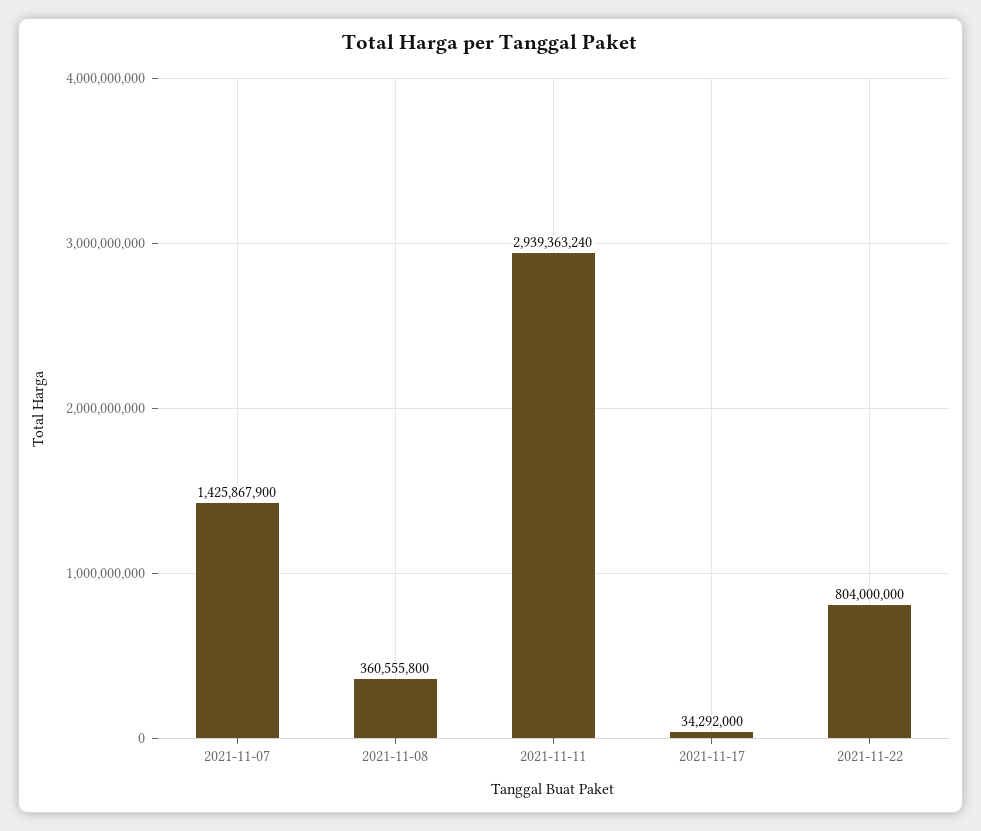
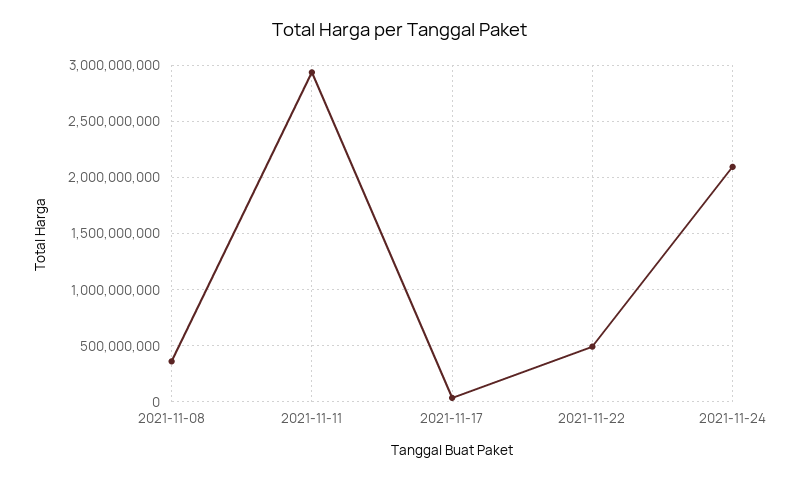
2021-11-07: 1425867900 -> none
2021-11-22: 804000000 -> 500000000
2021-11-24: none -> 2100000000

